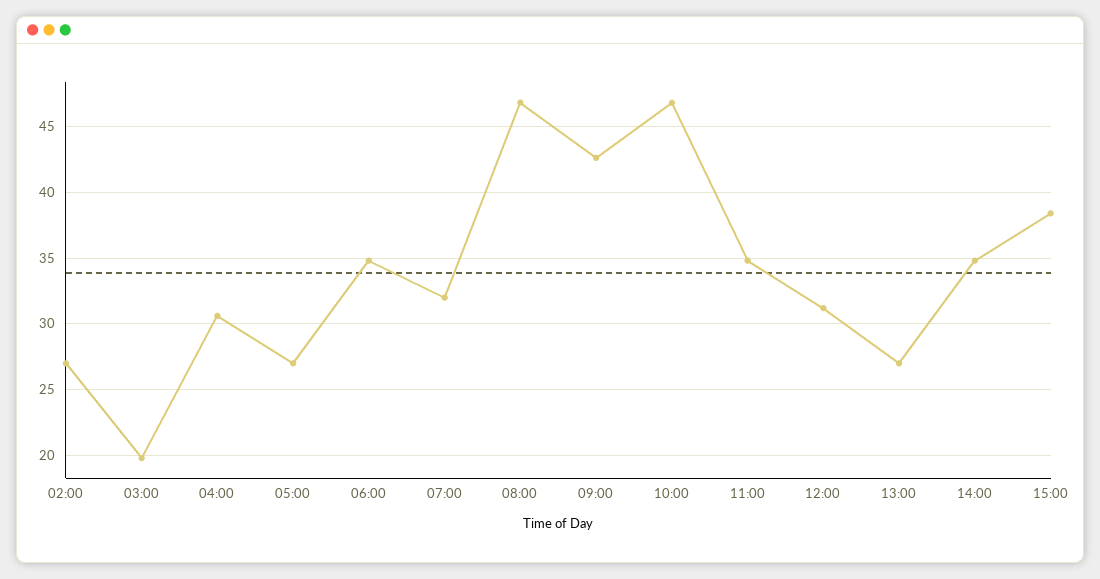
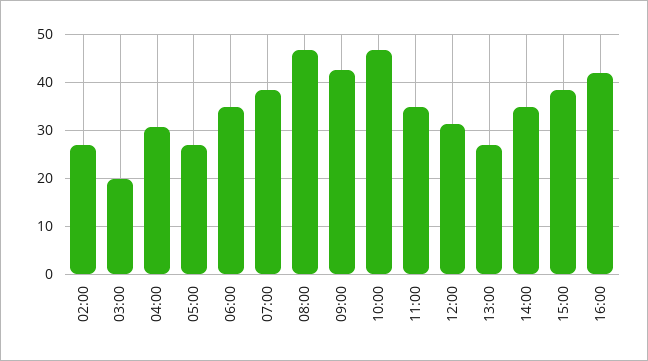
07:00: 32 -> 38
16:00: none -> 42

